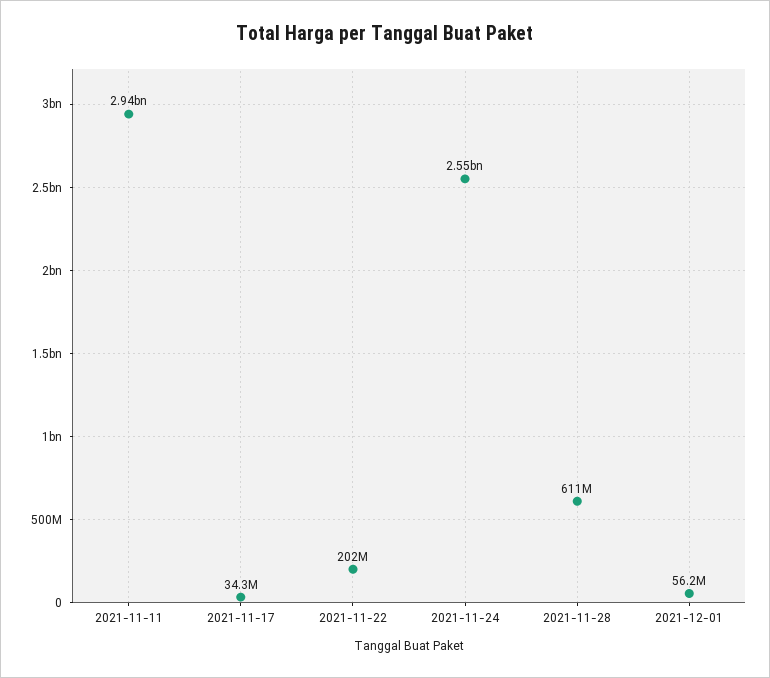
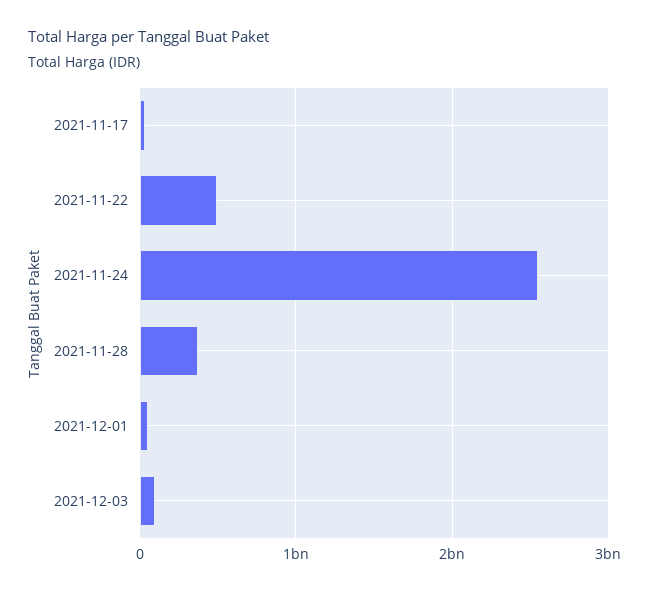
2021-11-11: 2940000000 -> none
2021-11-22: 202000000 -> 500000000
2021-11-28: 611000000 -> 400000000
2021-12-03: none -> 100000000

